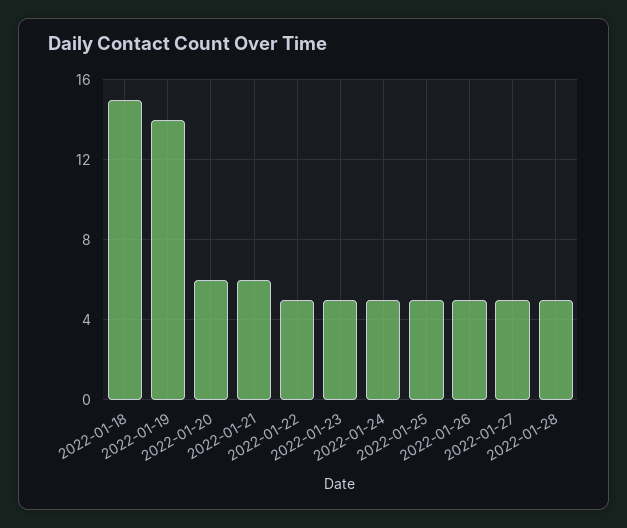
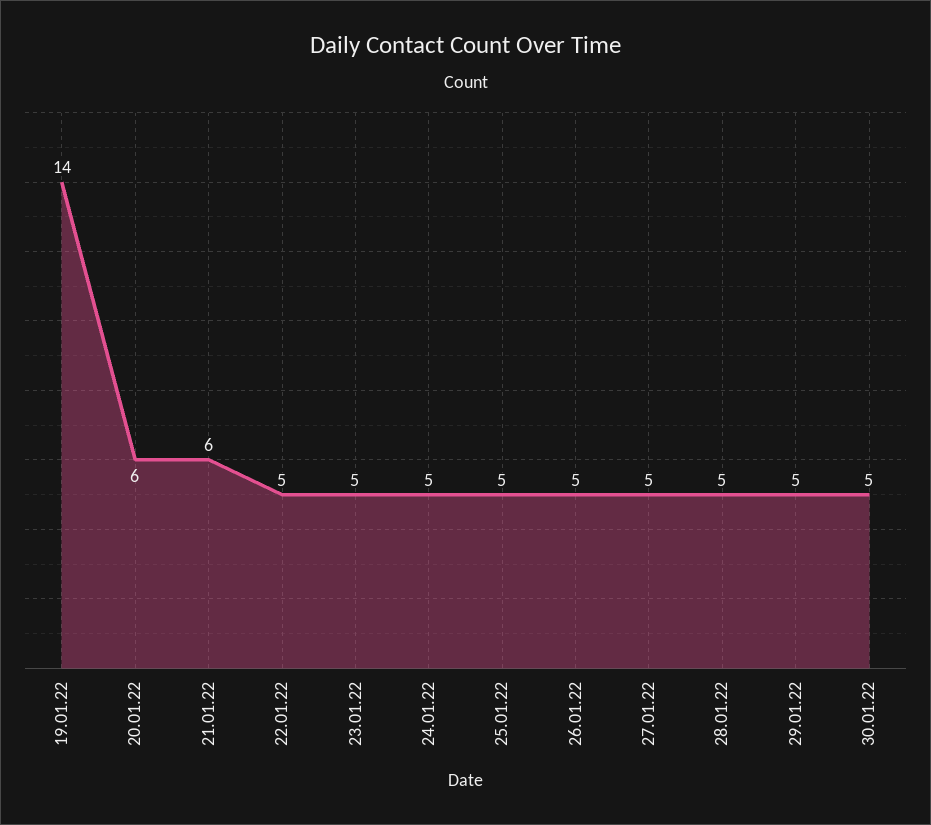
2022-01-18: 15 -> none
29.01.22: none -> 5
30.01.22: none -> 5

